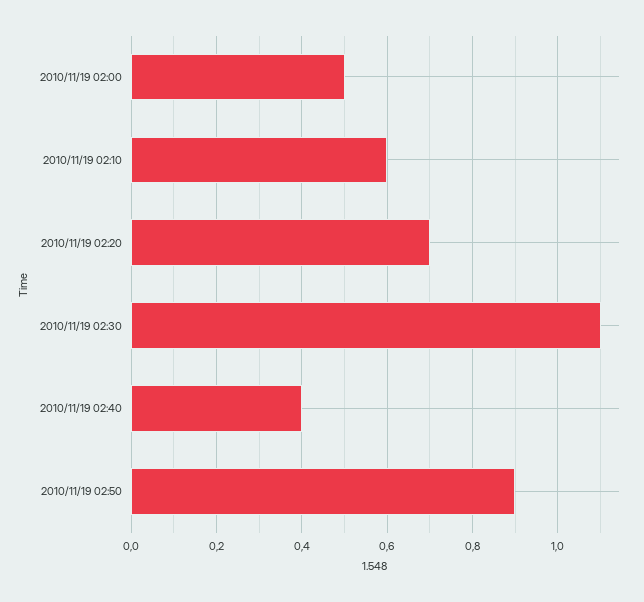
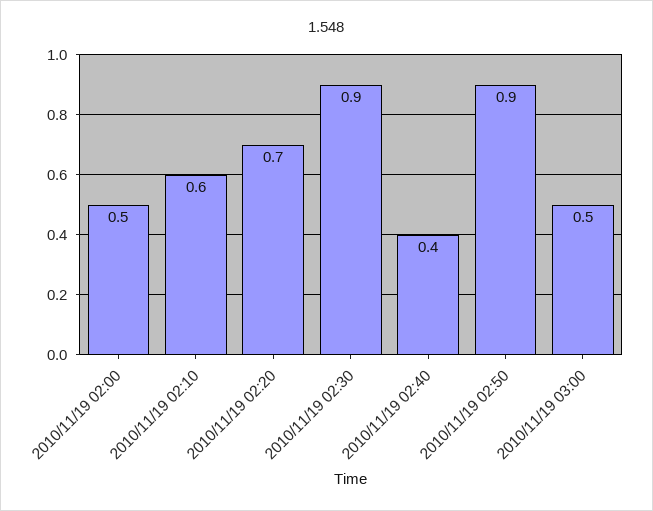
2010/11/19 02:30: 1.1 -> 0.9
2010/11/19 03:00: none -> 0.5

